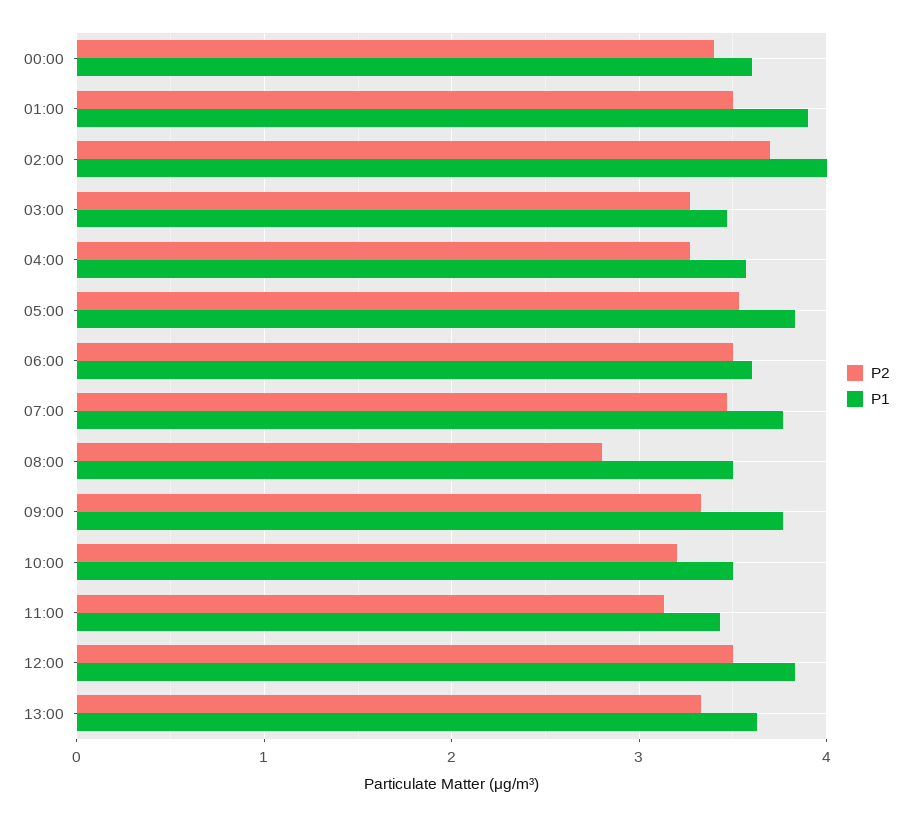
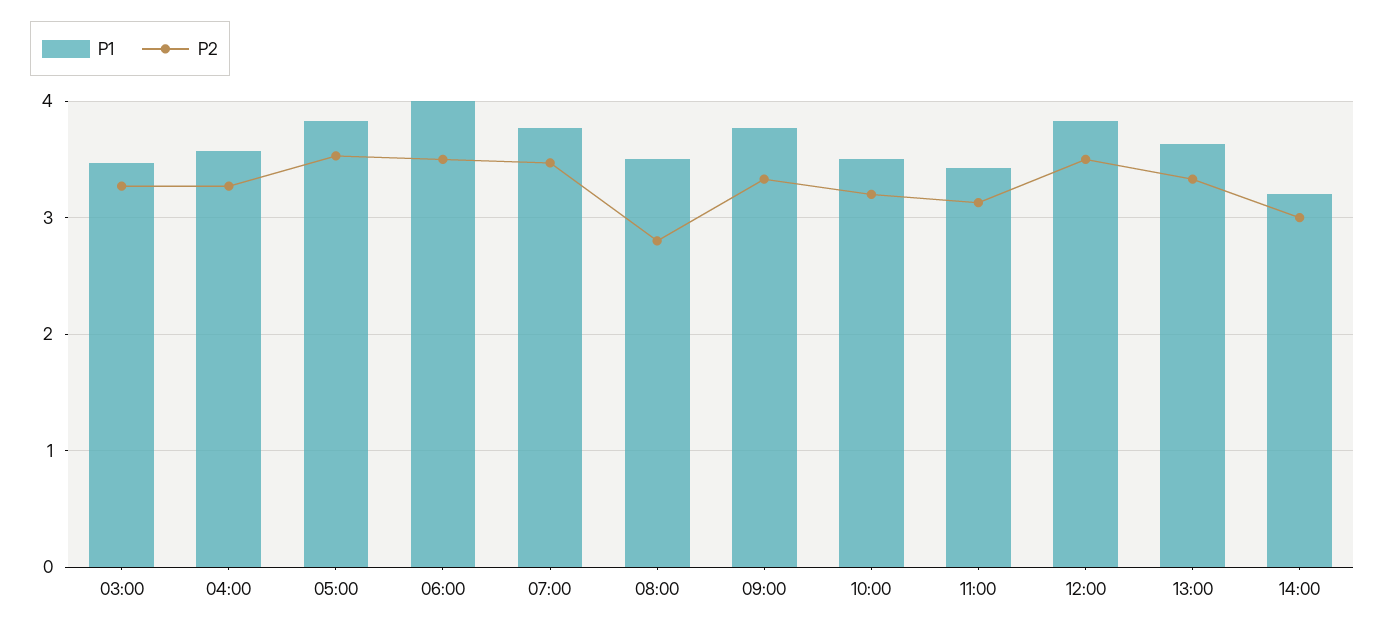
P2, 00:00: 3.4 -> none
P1, 00:00: 3.6 -> none
P2, 01:00: 3.5 -> none
P1, 01:00: 3.9 -> none
P2, 02:00: 3.7 -> none
P1, 02:00: 4 -> none
P1, 06:00: 3.6 -> 4
P1, 14:00: none -> 3.2
P2, 14:00: none -> 3

